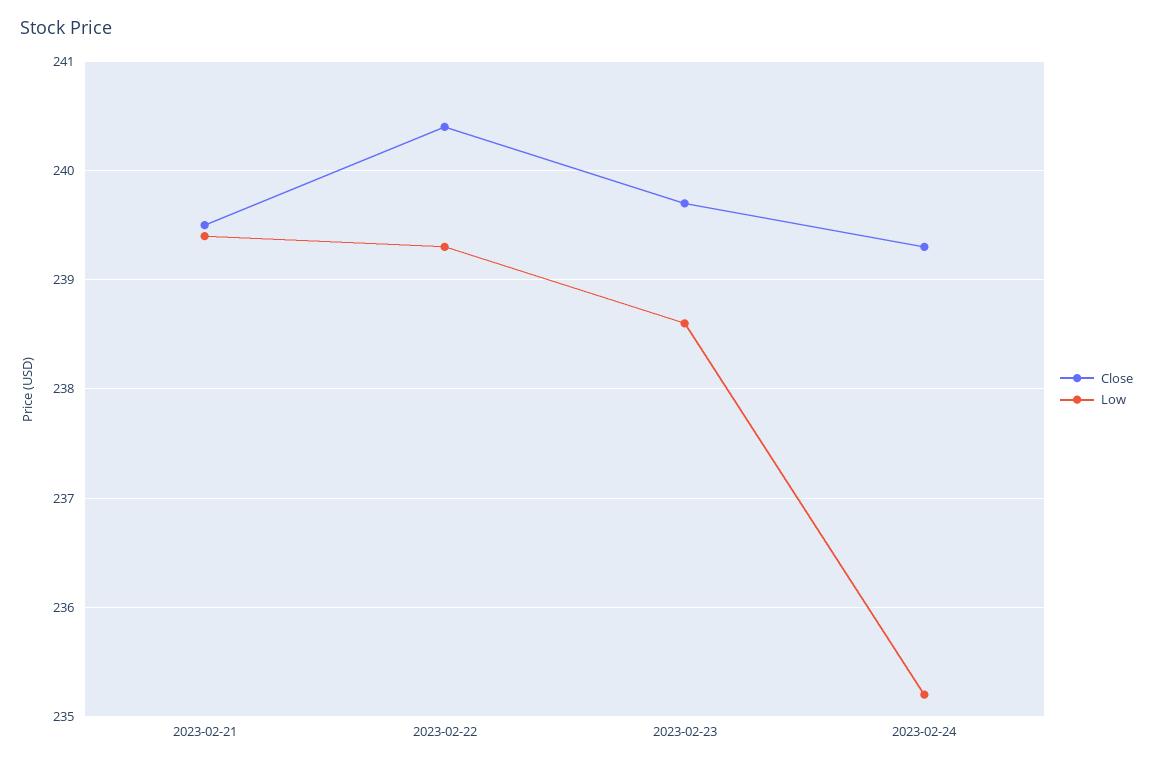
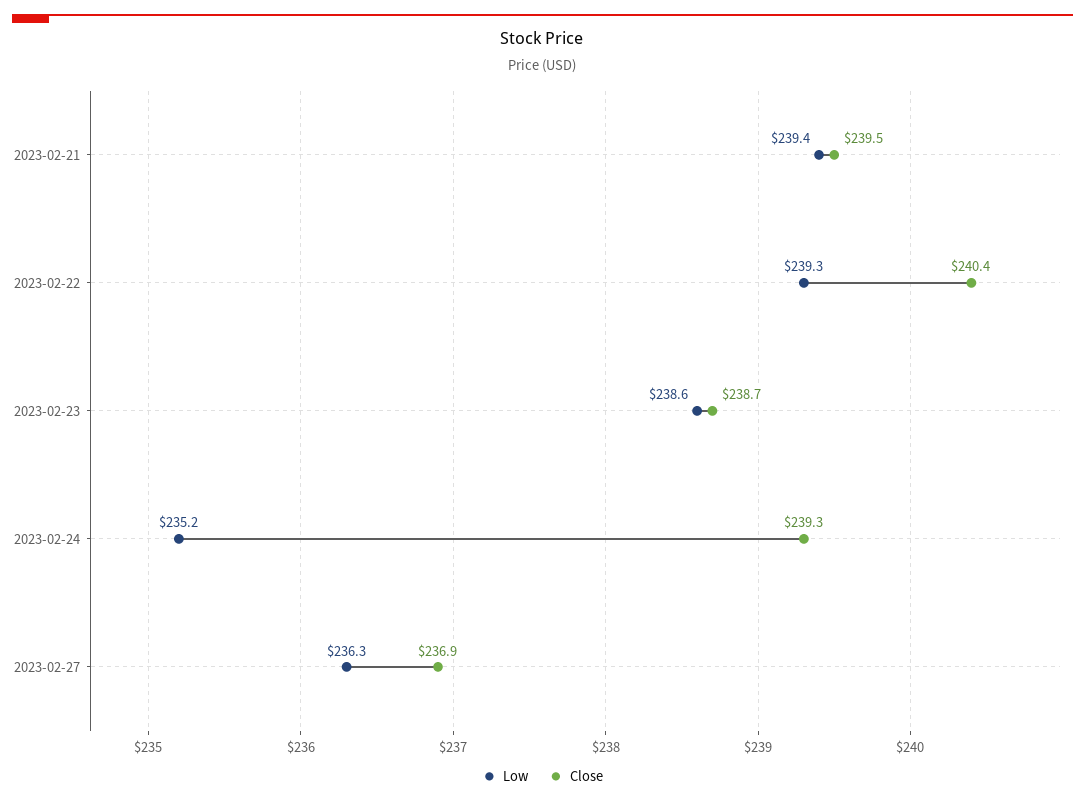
Close, 2023-02-23: 239.7 -> 238.7
Low, 2023-02-27: none -> 236.3
Close, 2023-02-27: none -> 236.9

